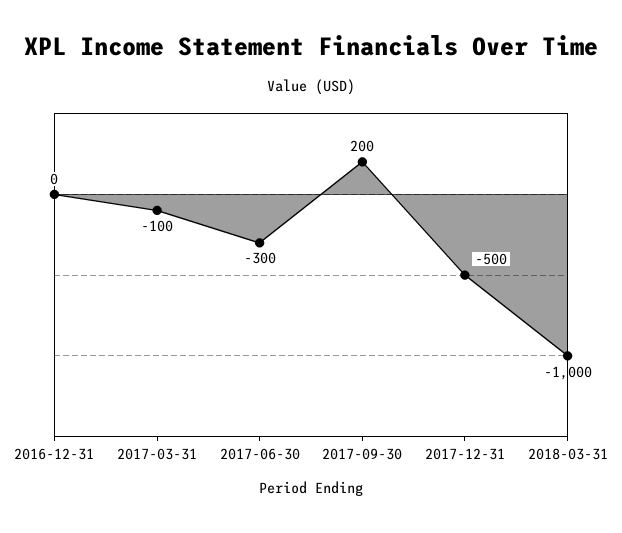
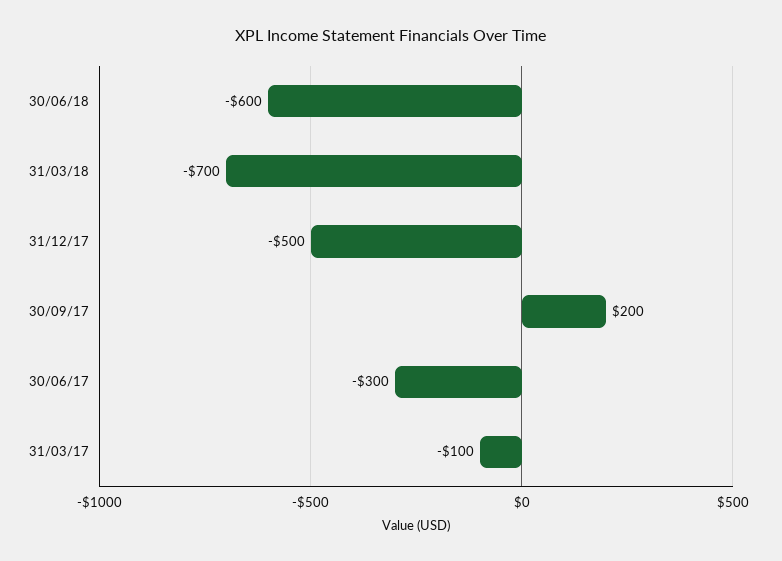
2016-12-31: 0 -> none
2018-03-31: -1000 -> -700
30/06/18: none -> -600

